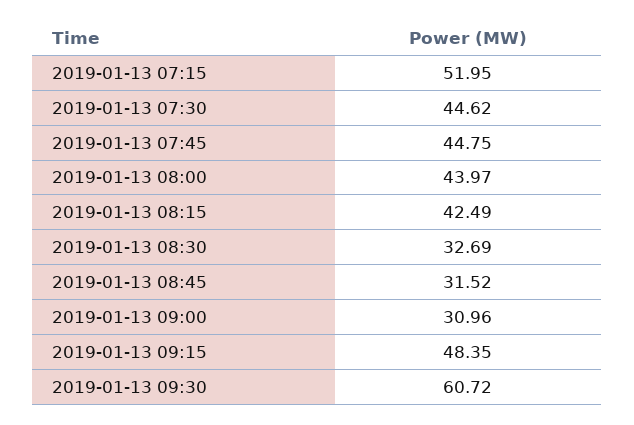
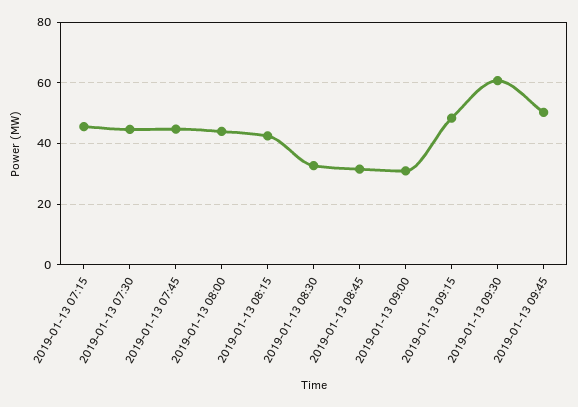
2019-01-13 07:15: 51.95 -> 46
2019-01-13 09:45: none -> 50

